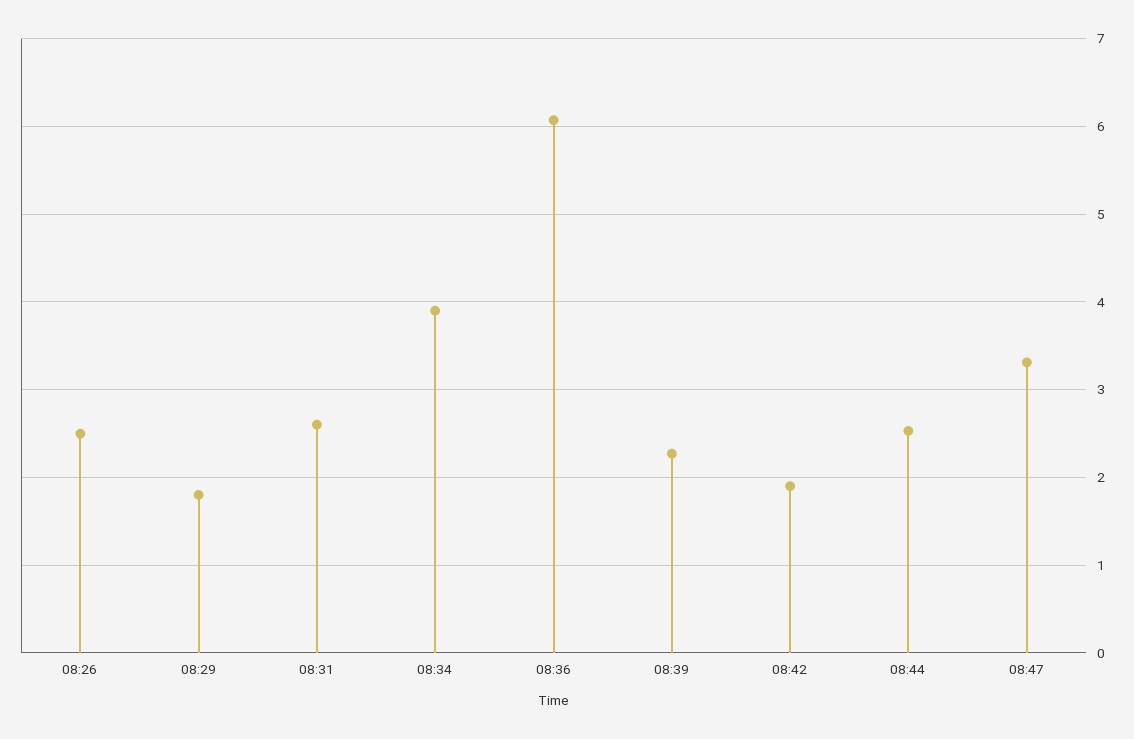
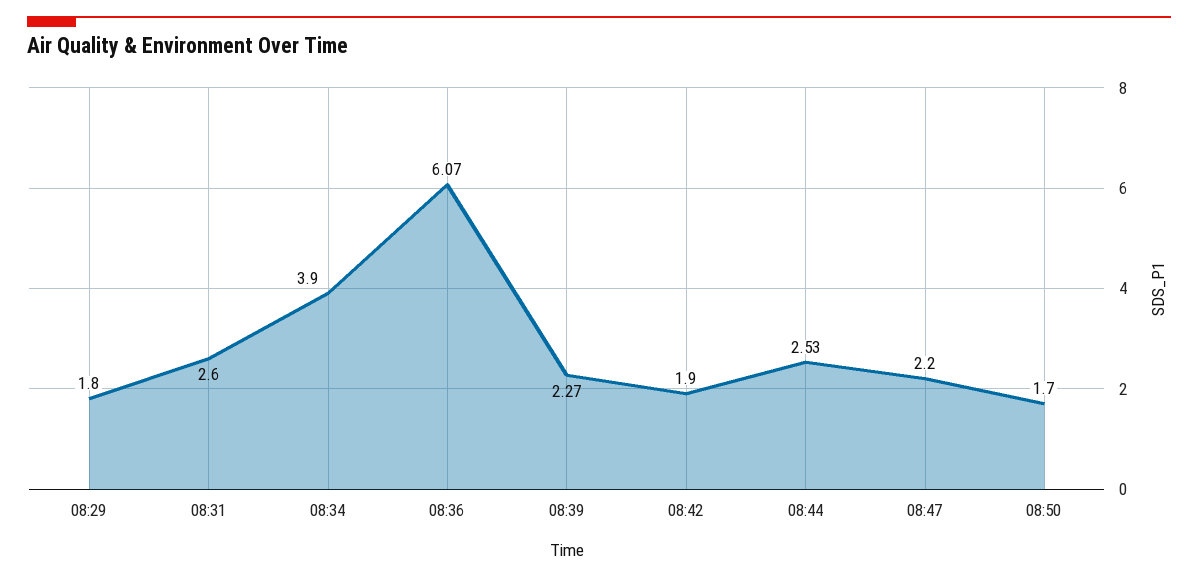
08:26: 2.5 -> none
08:47: 3.3 -> 2.2
08:50: none -> 1.7

